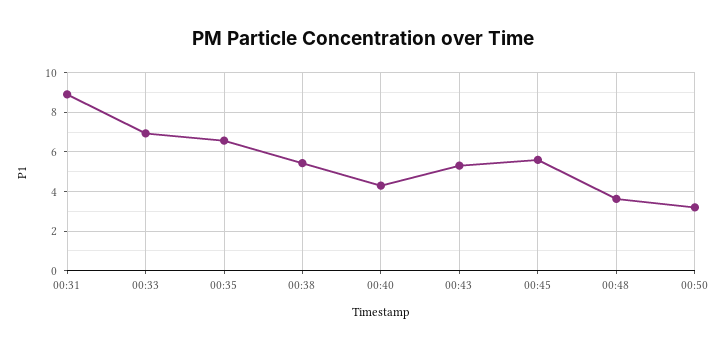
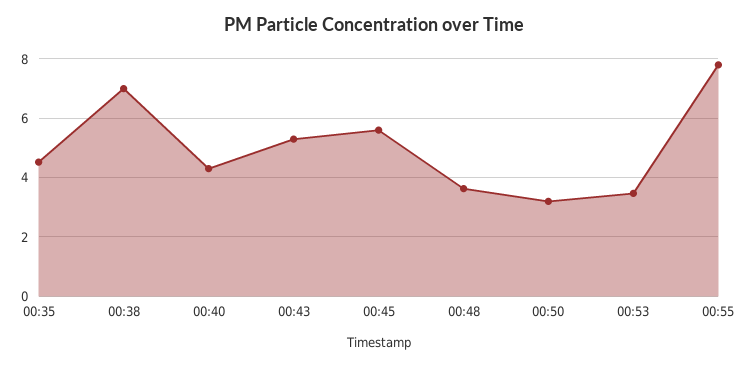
00:31: 9 -> none
00:33: 7 -> none
00:35: 6.5 -> 4.5
00:38: 5.5 -> 7
00:53: none -> 3.5
00:55: none -> 7.75

